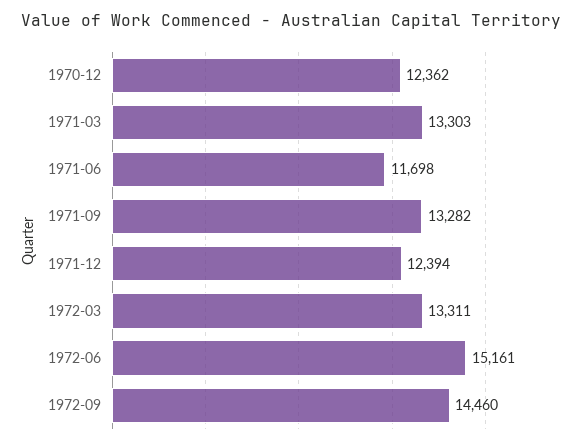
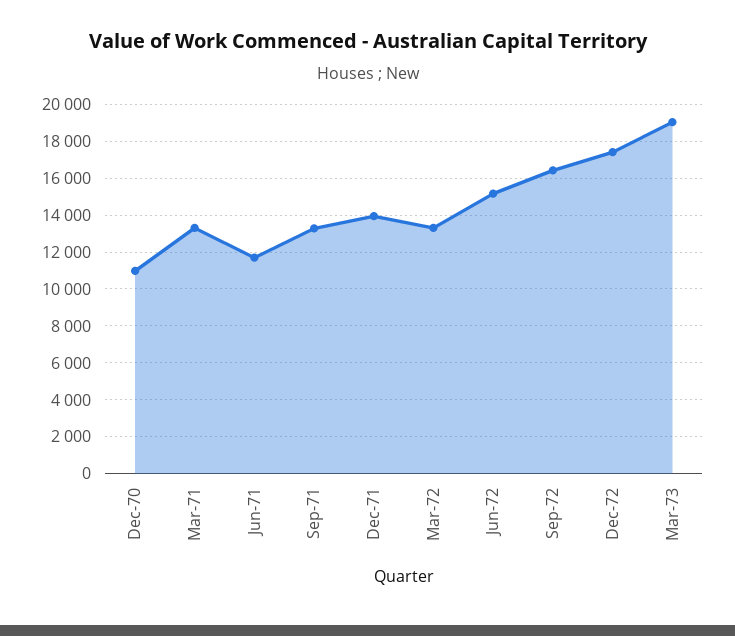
1970-12: 12362 -> 11000
1971-12: 12394 -> 14000
1972-09: 14460 -> 16500
Dec-72: none -> 17500
Mar-73: none -> 19000

